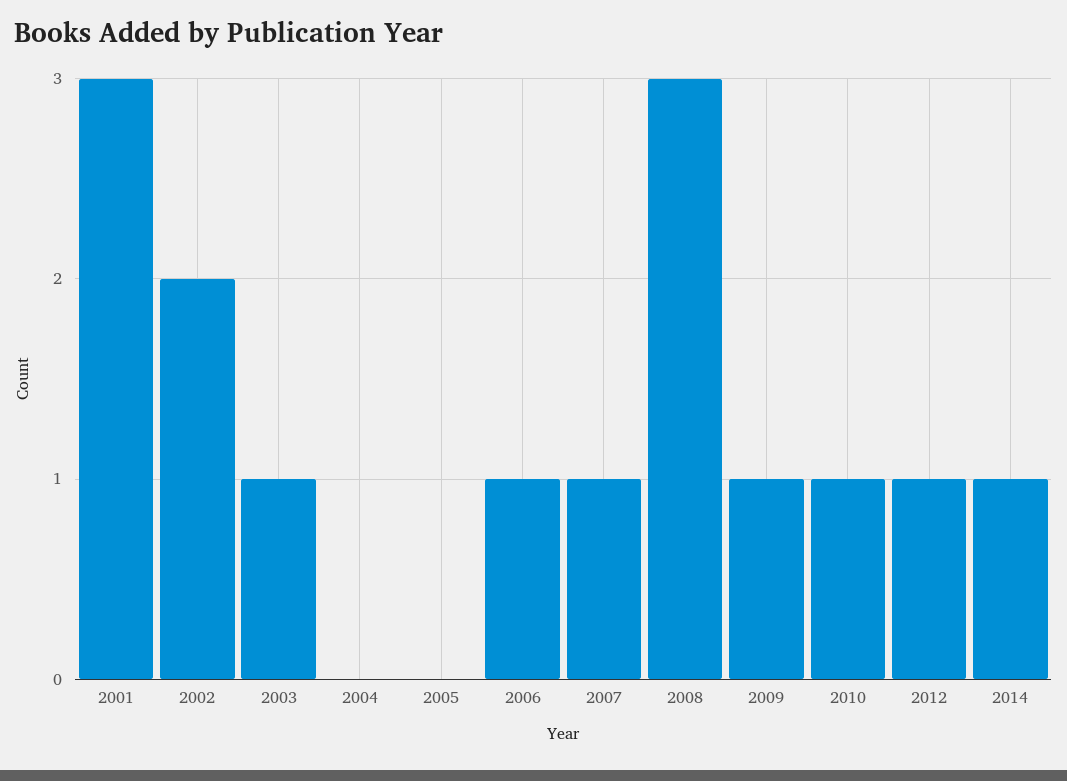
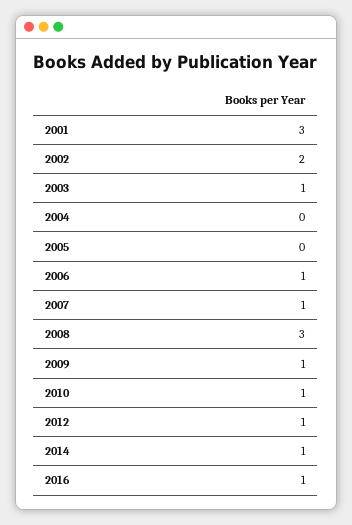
2016: none -> 1

